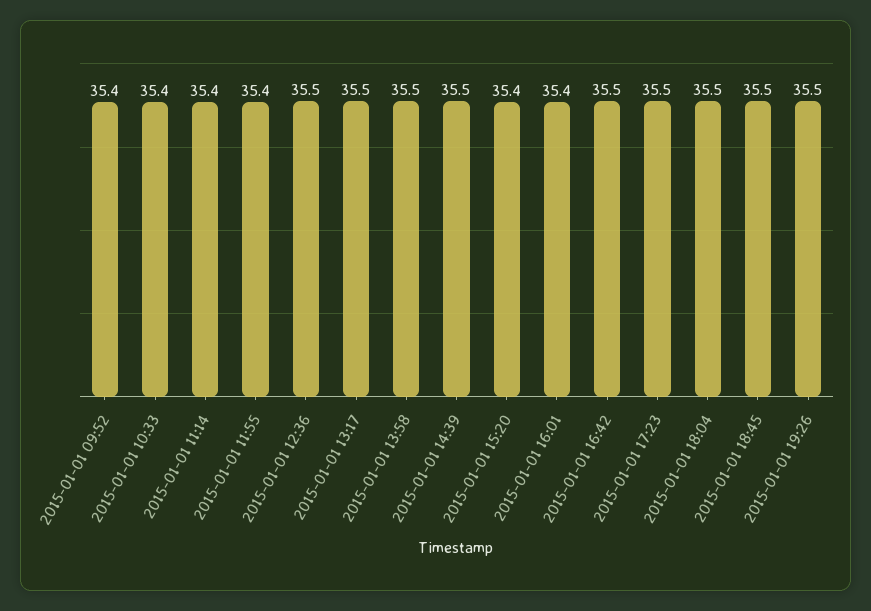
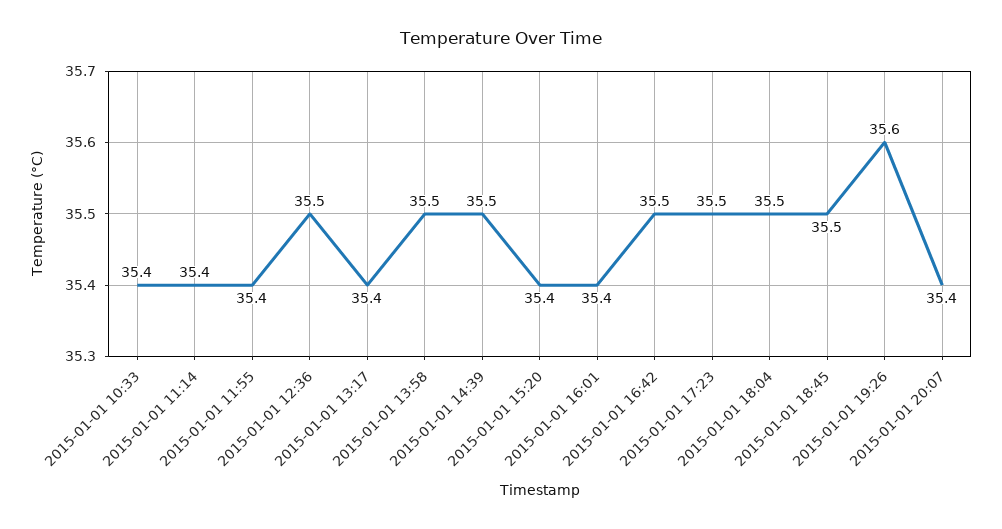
2015-01-01 09:52: 35.4 -> none
2015-01-01 13:17: 35.5 -> 35.4
2015-01-01 19:26: 35.5 -> 35.6
2015-01-01 20:07: none -> 35.4

